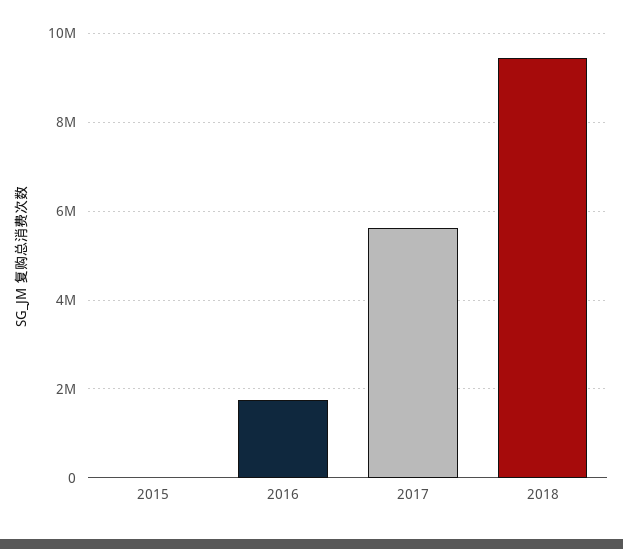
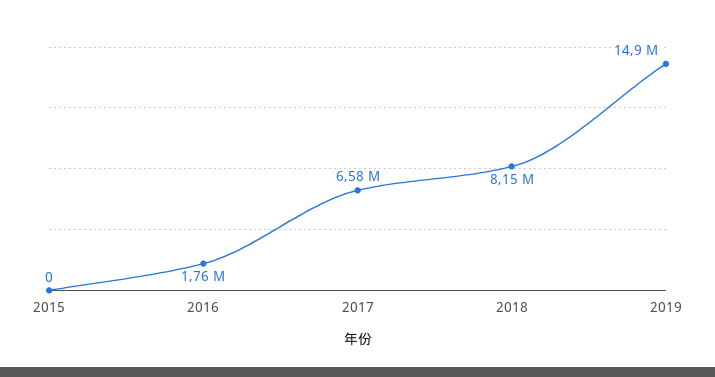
2017: 5600000 -> 6580000
2018: 9400000 -> 8150000
2019: none -> 14900000

